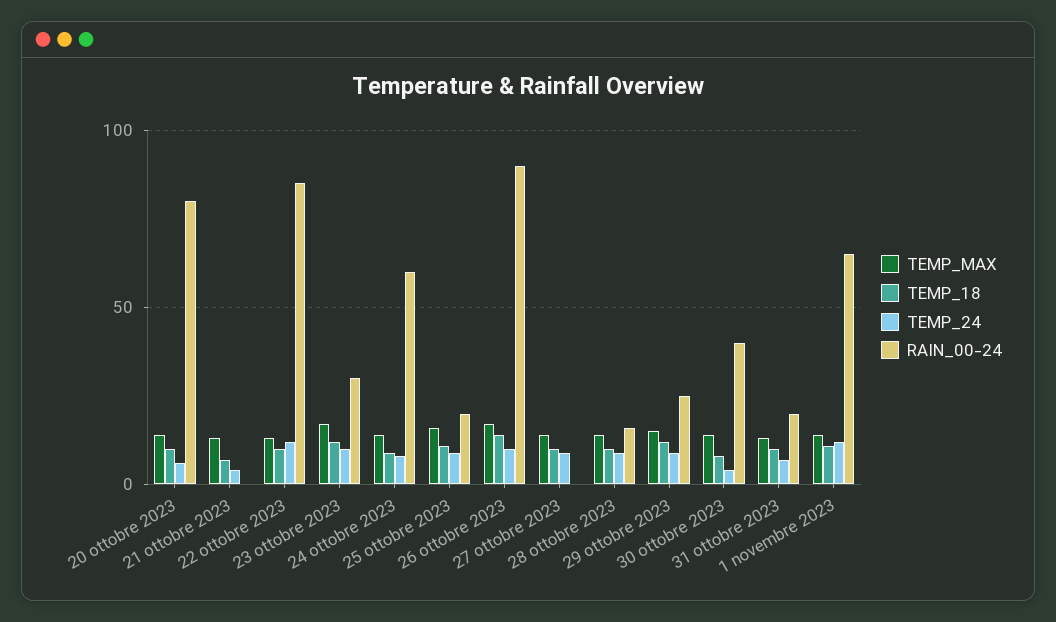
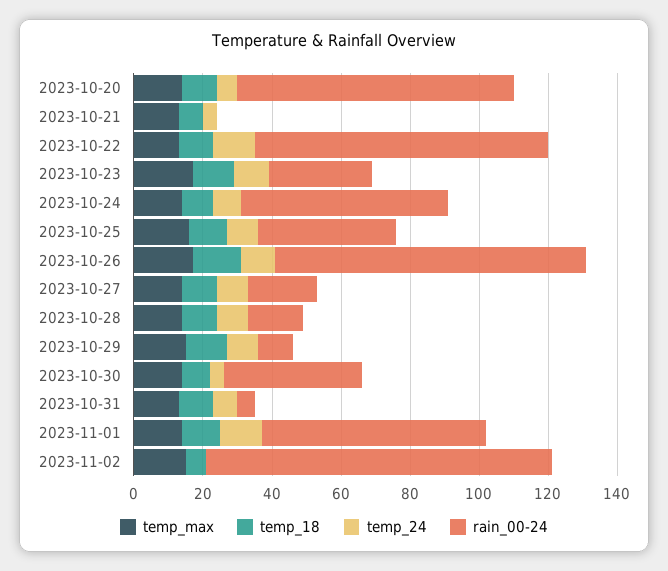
RAIN_00-24, 25 ottobre 2023: 20 -> 40
RAIN_00-24, 27 ottobre 2023: 0 -> 20
RAIN_00-24, 29 ottobre 2023: 25 -> 10
RAIN_00-24, 31 ottobre 2023: 20 -> 5
TEMP_MAX, 2023-11-02: none -> 15
TEMP_18, 2023-11-02: none -> 5
TEMP_24, 2023-11-02: none -> 0
RAIN_00-24, 2023-11-02: none -> 100

